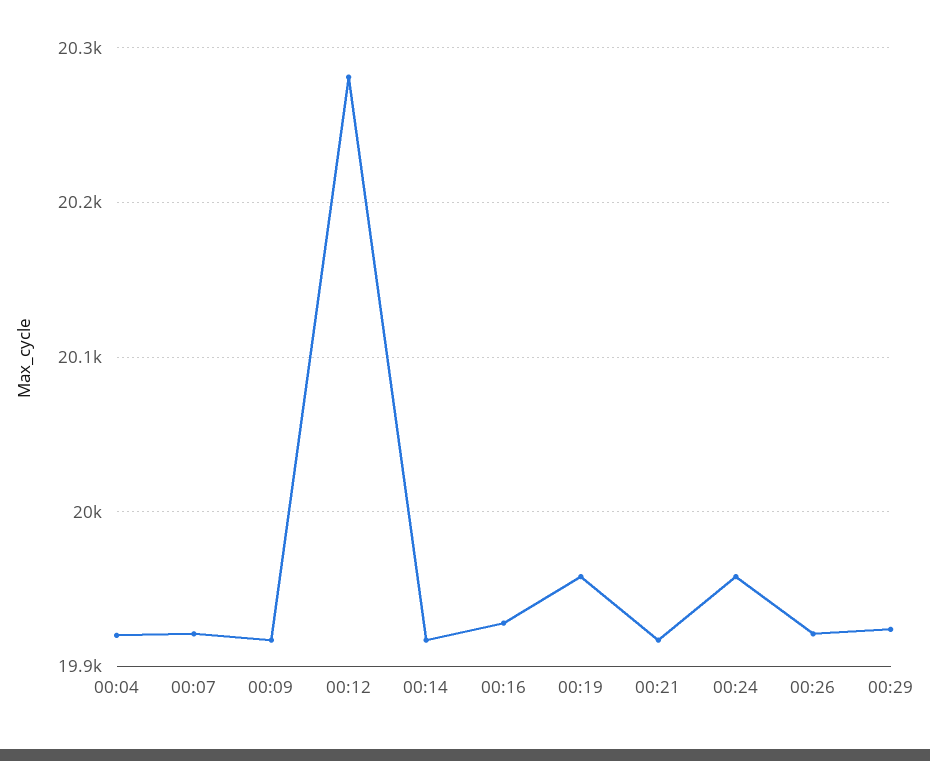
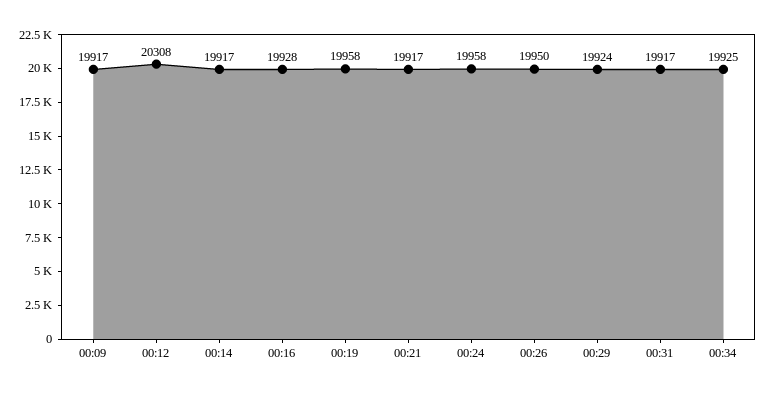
00:04: 19920 -> none
00:07: 19920 -> none
00:12: 20280 -> 20308
00:26: 19920 -> 19950
00:31: none -> 19917
00:34: none -> 19925

